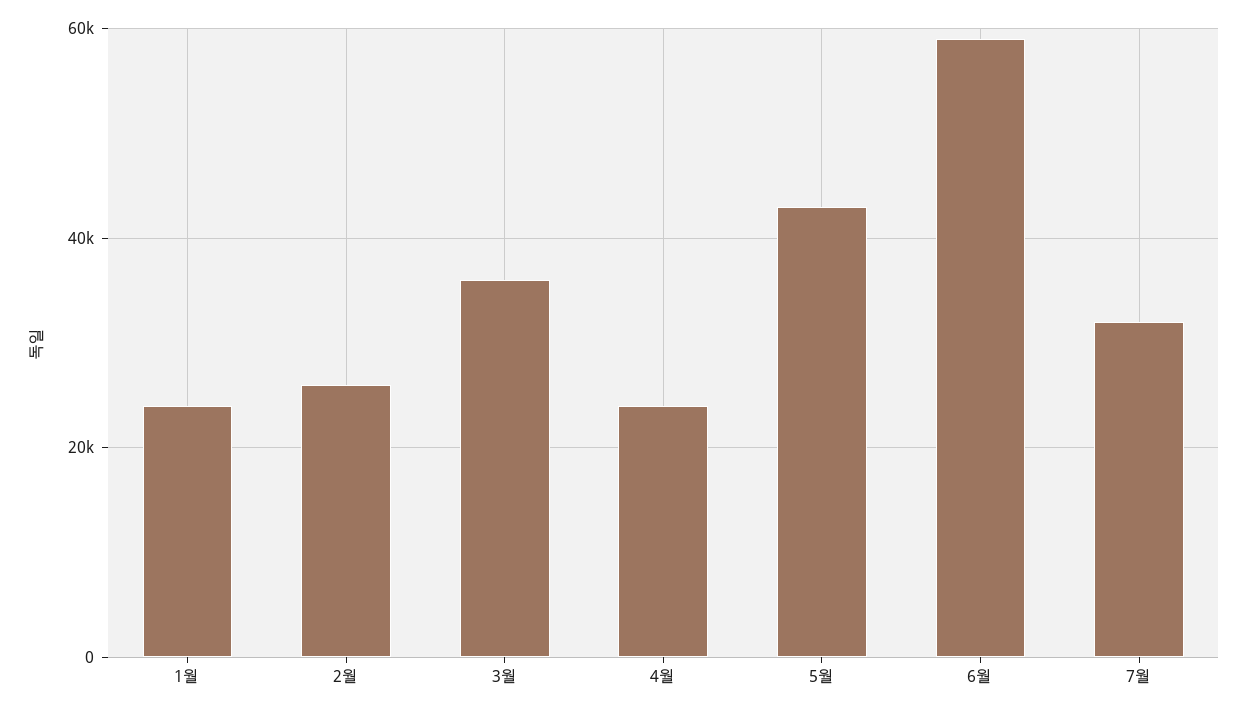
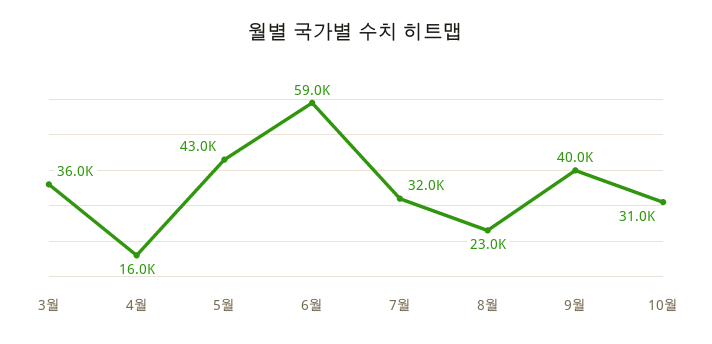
1월: 24000 -> none
2월: 26000 -> none
4월: 24000 -> 16000
8월: none -> 23000
9월: none -> 40000
10월: none -> 31000

